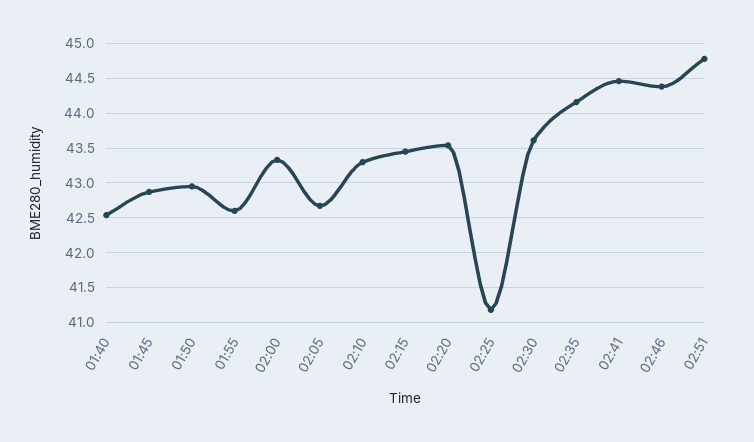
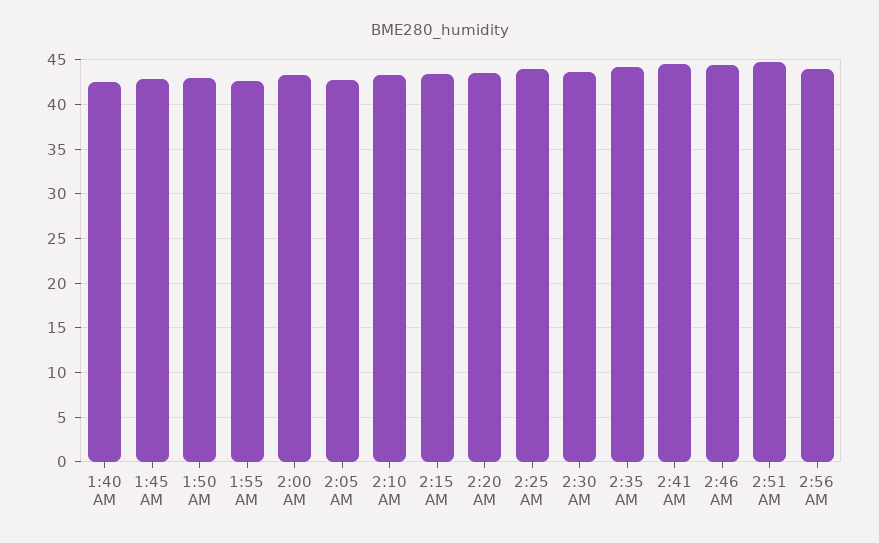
02:25: 41.2 -> 44
2:56 AM: none -> 44

